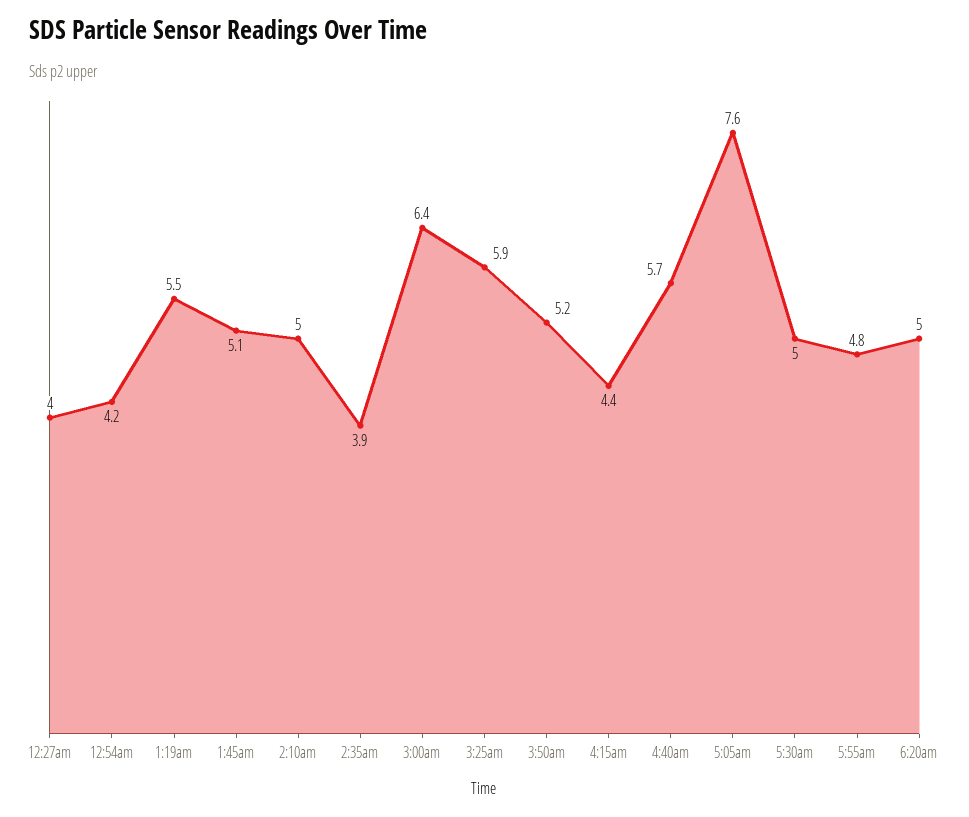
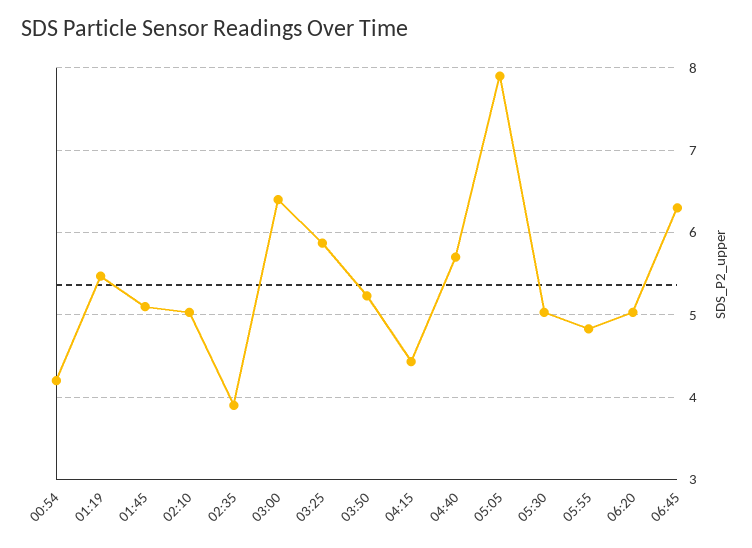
12:27am: 4 -> none
5:05am: 7.6 -> 7.9
06:45: none -> 6.3

